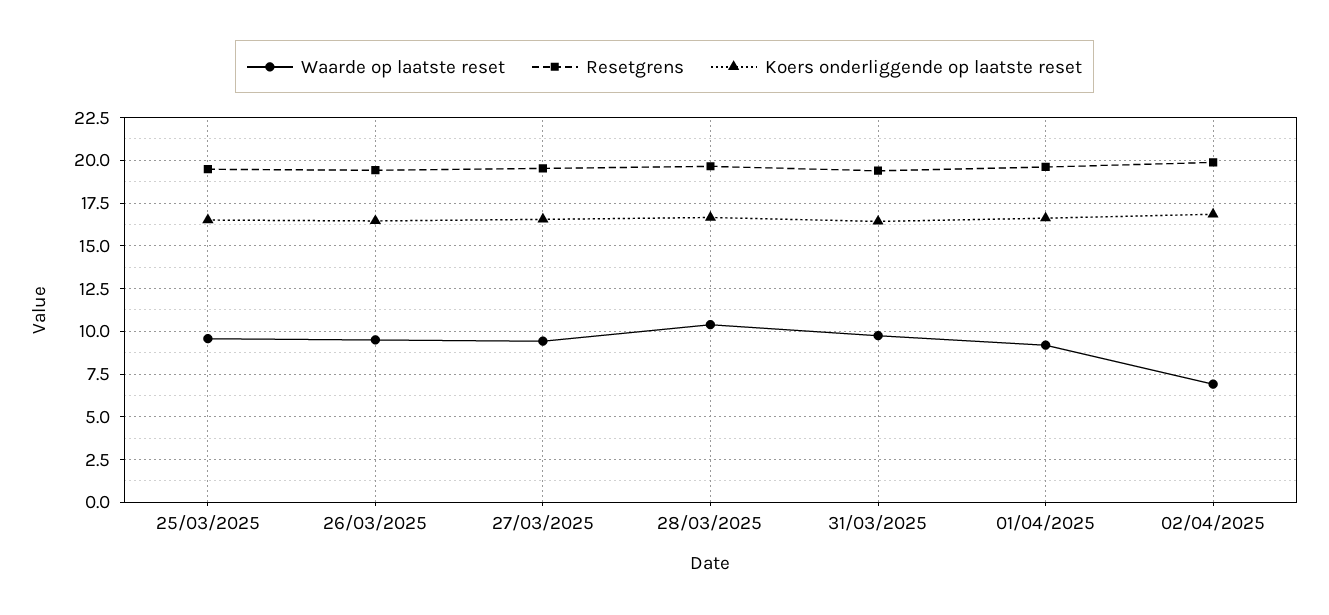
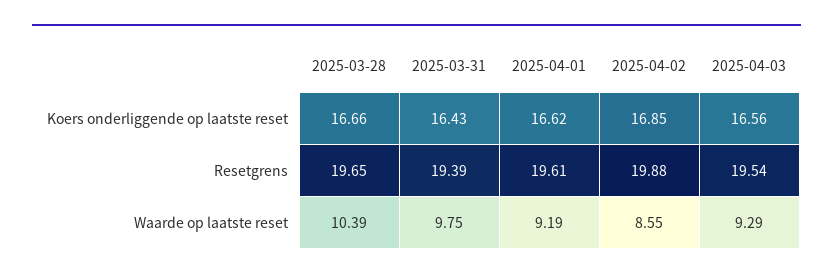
Waarde op laatste reset, 25/03/2025: 9.5 -> none
Resetgrens, 25/03/2025: 19.5 -> none
Koers onderliggende op laatste reset, 25/03/2025: 16.5 -> none
Waarde op laatste reset, 26/03/2025: 9.5 -> none
Resetgrens, 26/03/2025: 19.5 -> none
Koers onderliggende op laatste reset, 26/03/2025: 16.5 -> none
Waarde op laatste reset, 27/03/2025: 9.5 -> none
Resetgrens, 27/03/2025: 19.5 -> none
Koers onderliggende op laatste reset, 27/03/2025: 16.5 -> none
Waarde op laatste reset, 02/04/2025: 7 -> 8.55
Koers onderliggende op laatste reset, 2025-04-03: none -> 16.56
Resetgrens, 2025-04-03: none -> 19.54
Waarde op laatste reset, 2025-04-03: none -> 9.29

